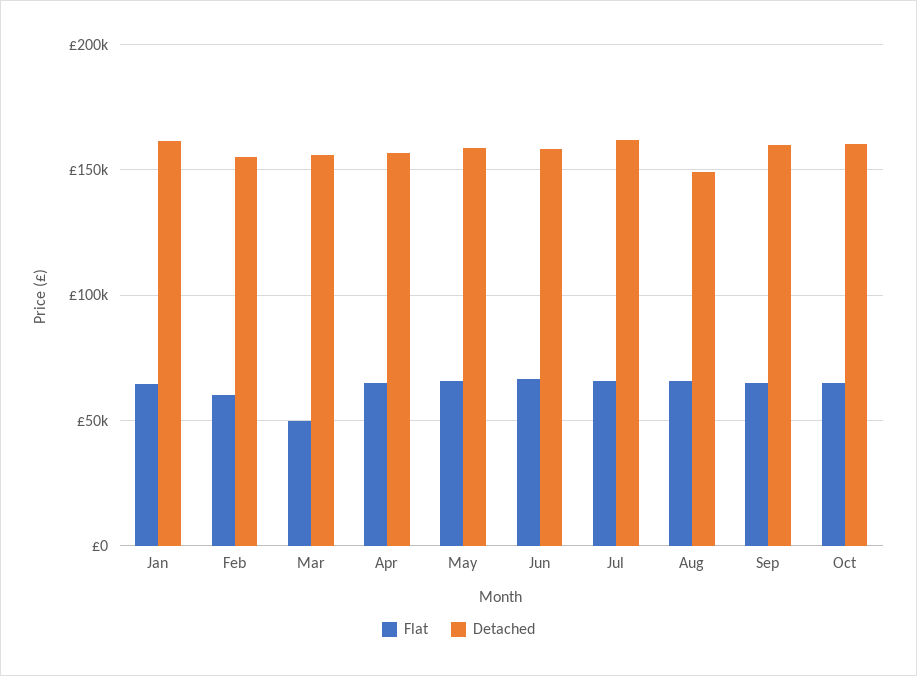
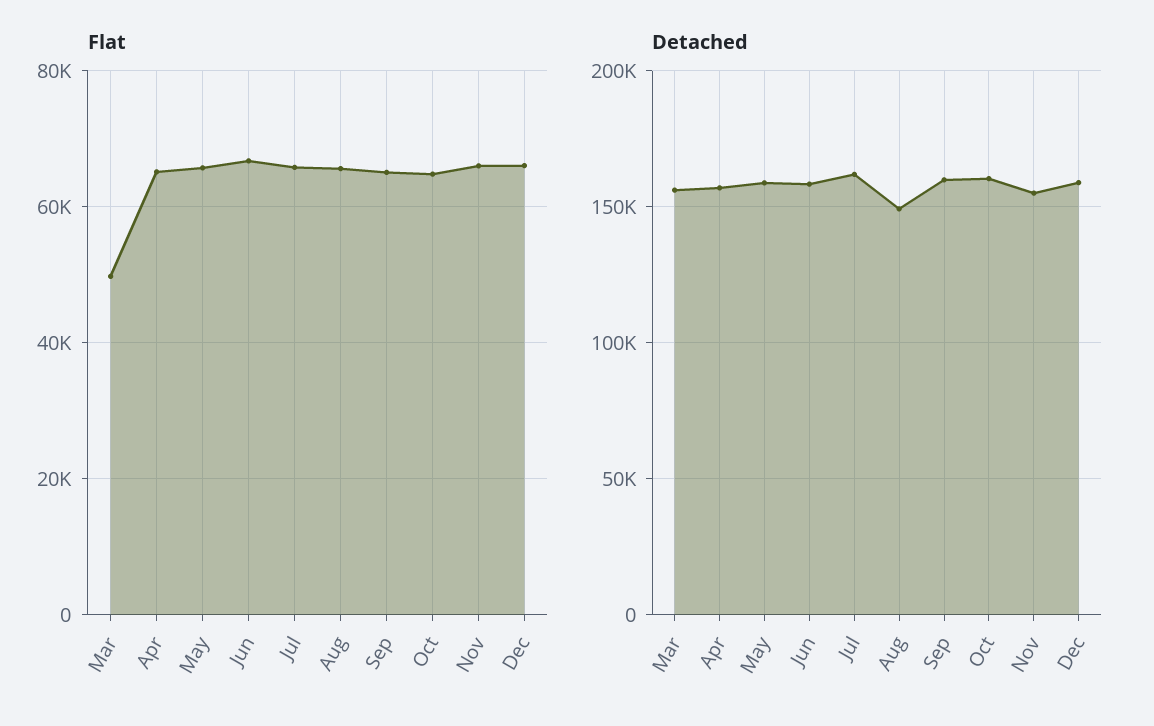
Flat, Jan: 65000 -> none
Detached, Jan: 160000 -> none
Flat, Feb: 60000 -> none
Detached, Feb: 155000 -> none
Flat, Nov: none -> 66000
Flat, Dec: none -> 66000
Detached, Nov: none -> 155000
Detached, Dec: none -> 160000

